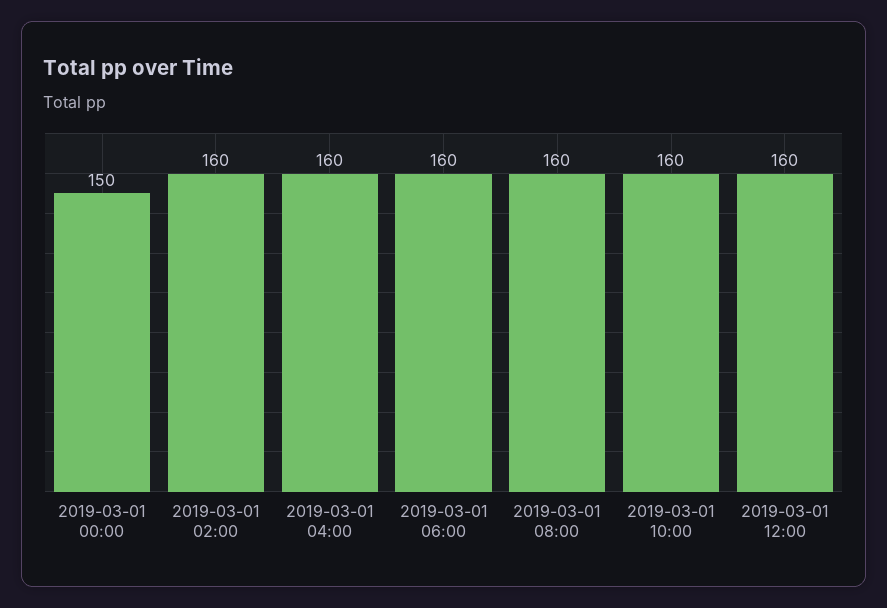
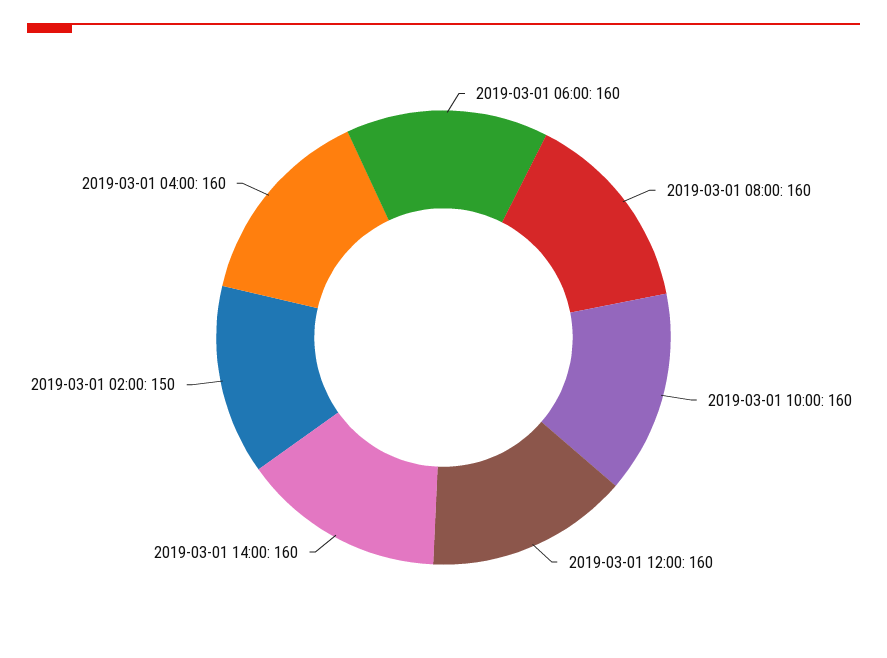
2019-03-01 00:00: 150 -> none
2019-03-01 02:00: 160 -> 150
2019-03-01 14:00: none -> 160

